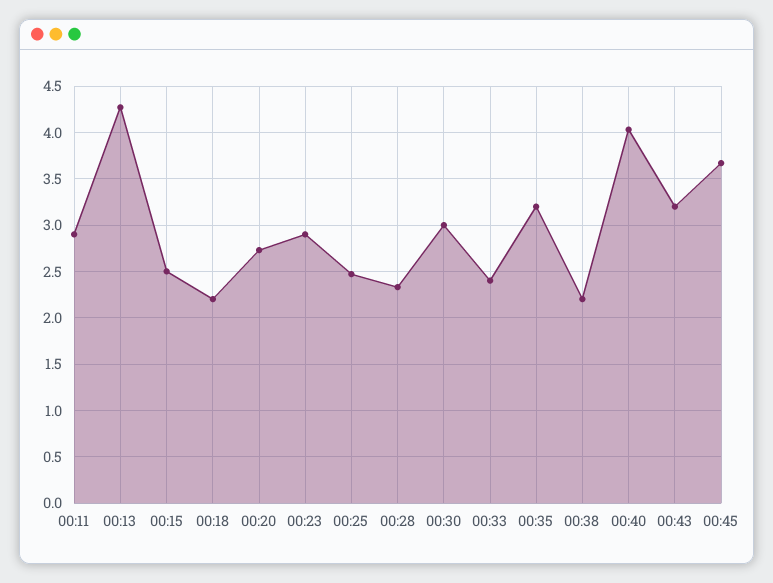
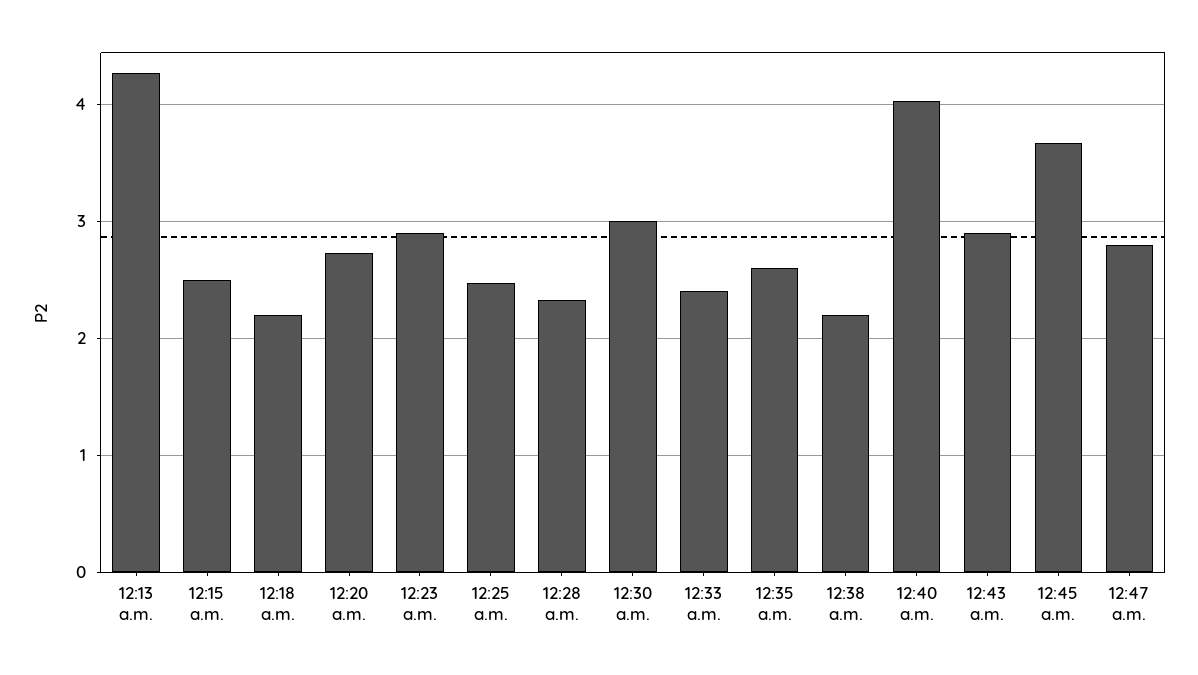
00:11: 2.9 -> none
00:35: 3.2 -> 2.6
00:43: 3.2 -> 2.9
12:47 a.m.: none -> 2.8

